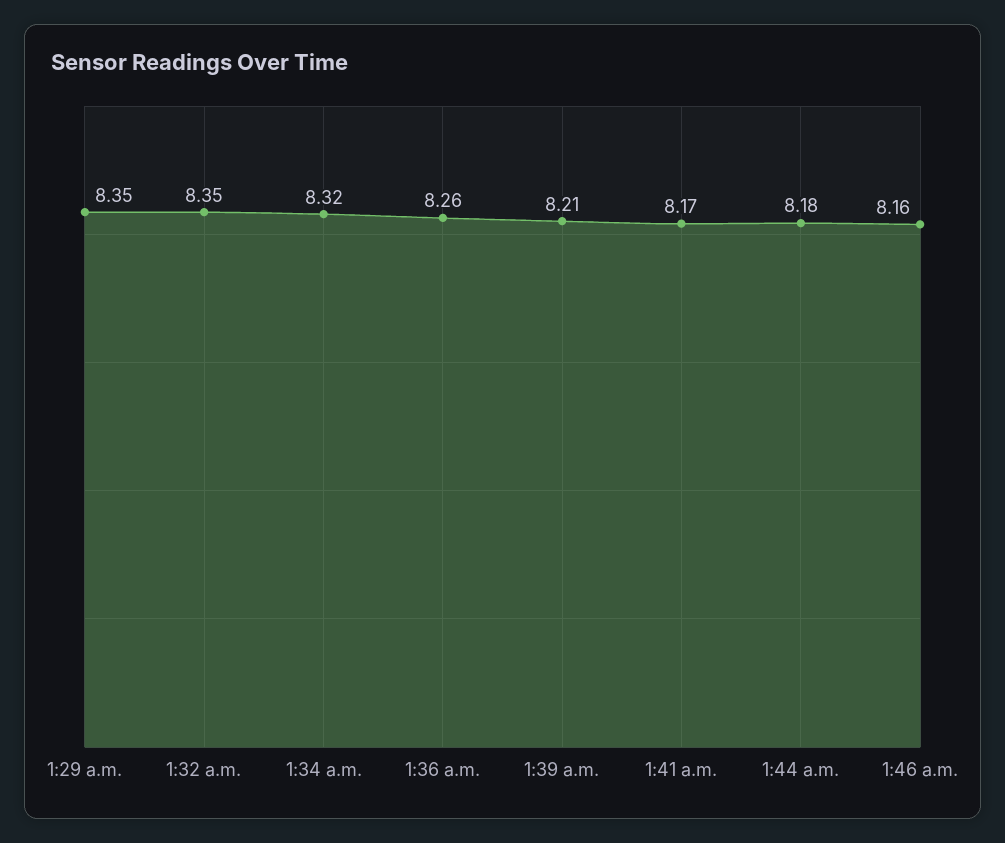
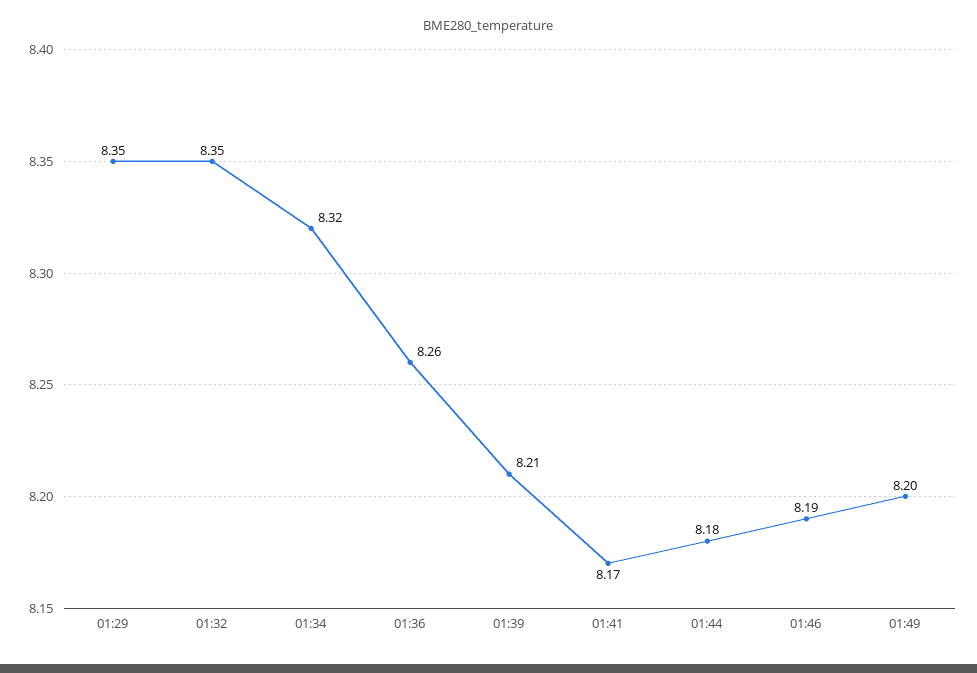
1:46 a.m.: 8.16 -> 8.19
01:49: none -> 8.2

